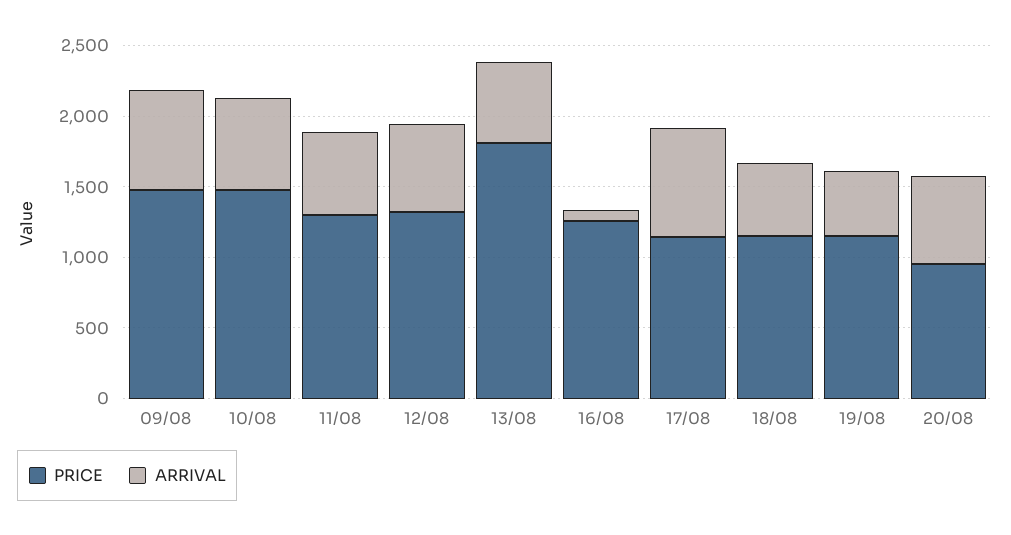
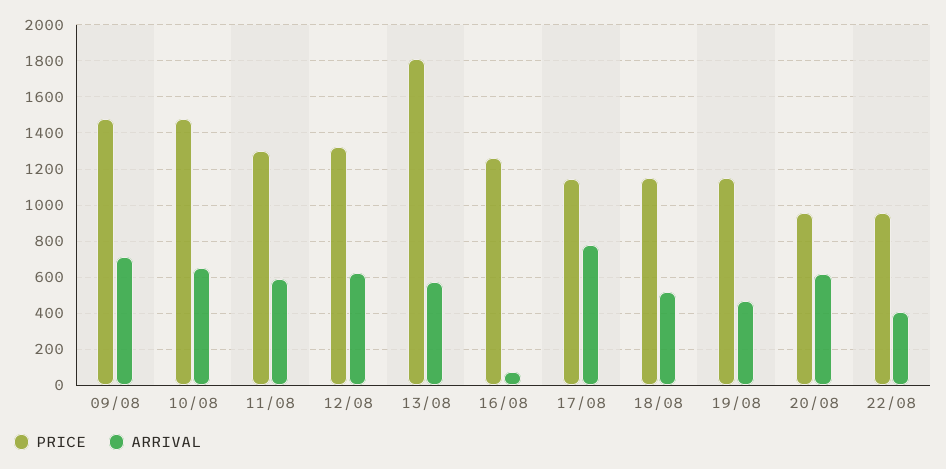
PRICE, 22/08: none -> 950
ARRIVAL, 22/08: none -> 400

